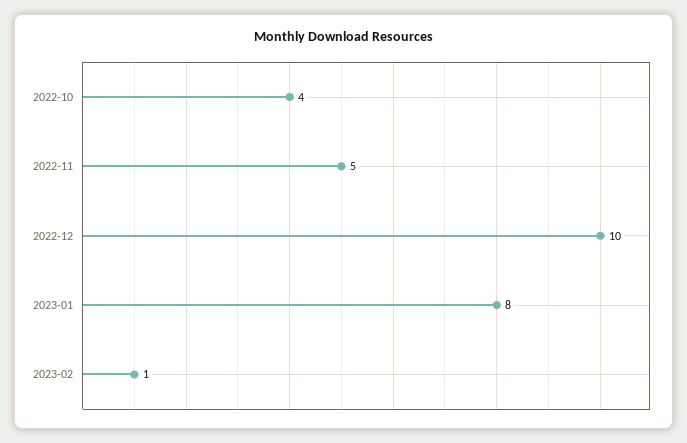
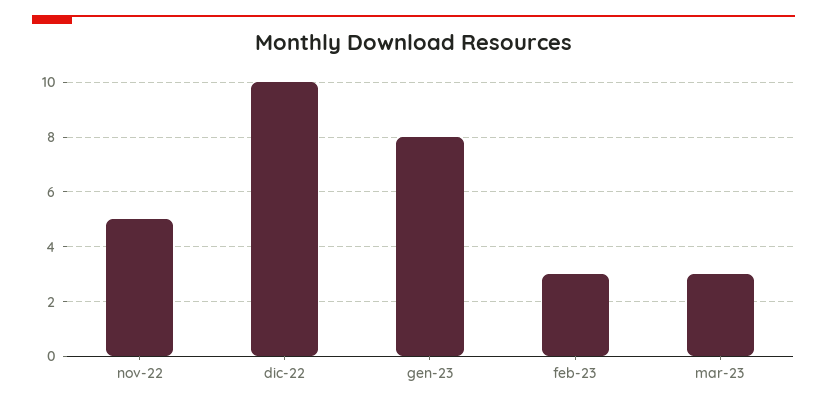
2022-10: 4 -> none
2023-02: 1 -> 3
mar-23: none -> 3

